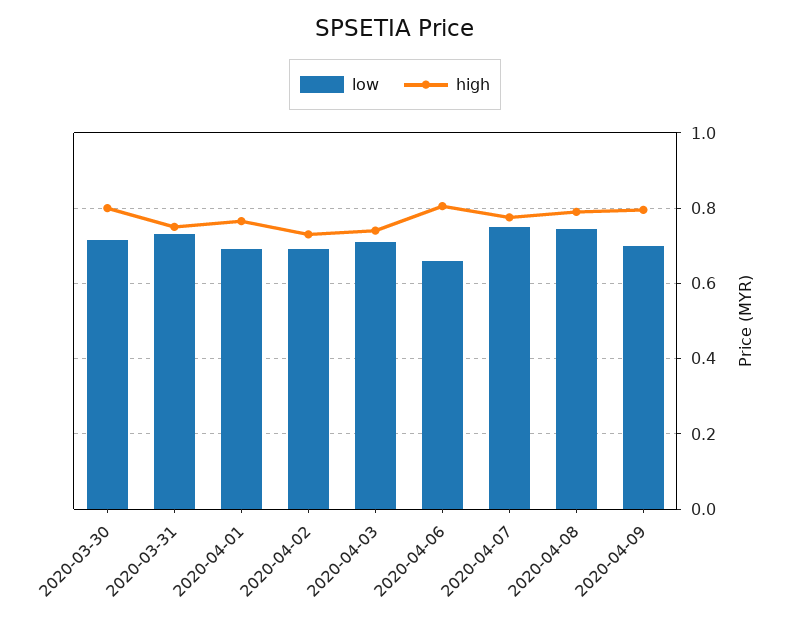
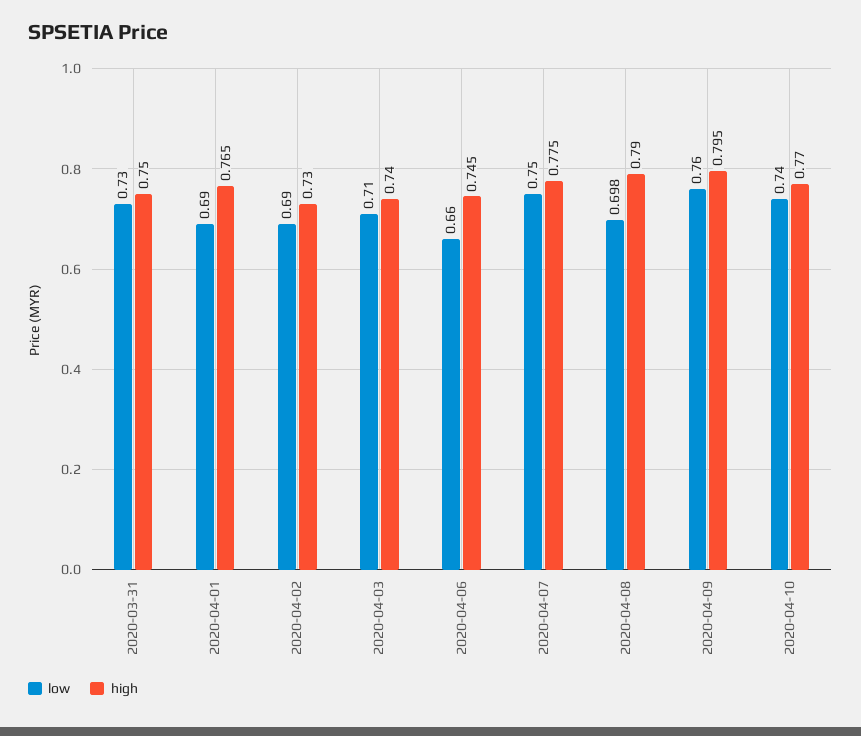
low, 2020-03-30: 0.72 -> none
high, 2020-03-30: 0.8 -> none
high, 2020-04-06: 0.8 -> 0.745
low, 2020-04-08: 0.74 -> 0.698
low, 2020-04-09: 0.7 -> 0.76
low, 2020-04-10: none -> 0.74
high, 2020-04-10: none -> 0.77

